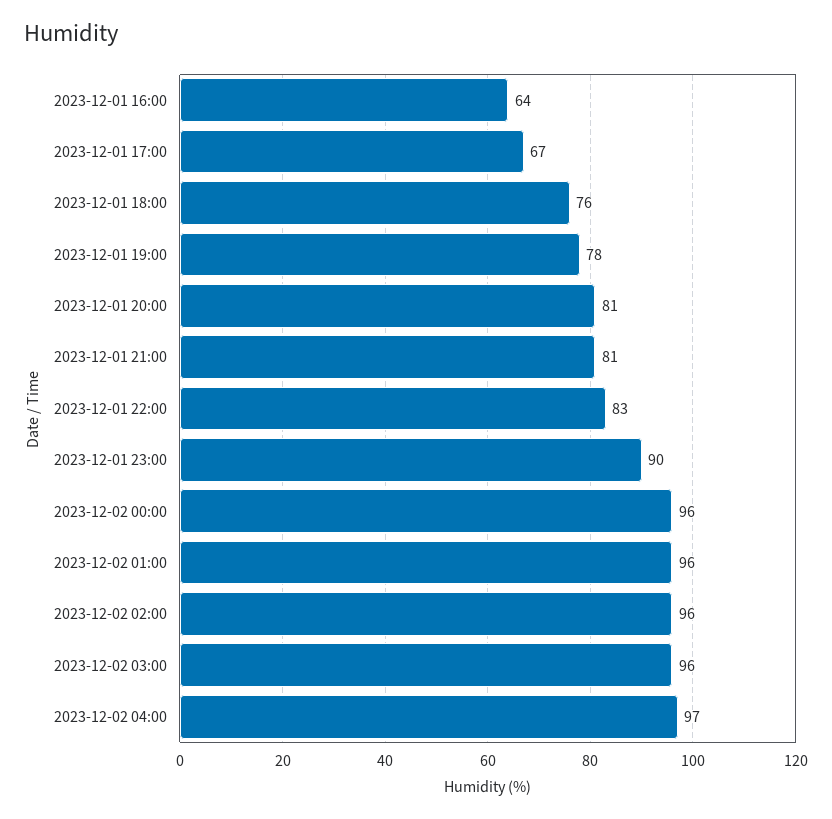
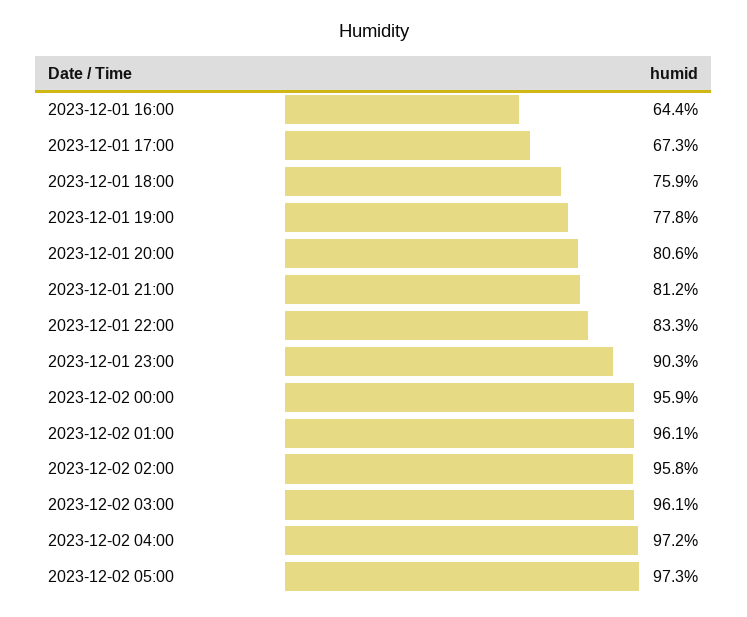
2023-12-02 05:00: none -> 97.3

